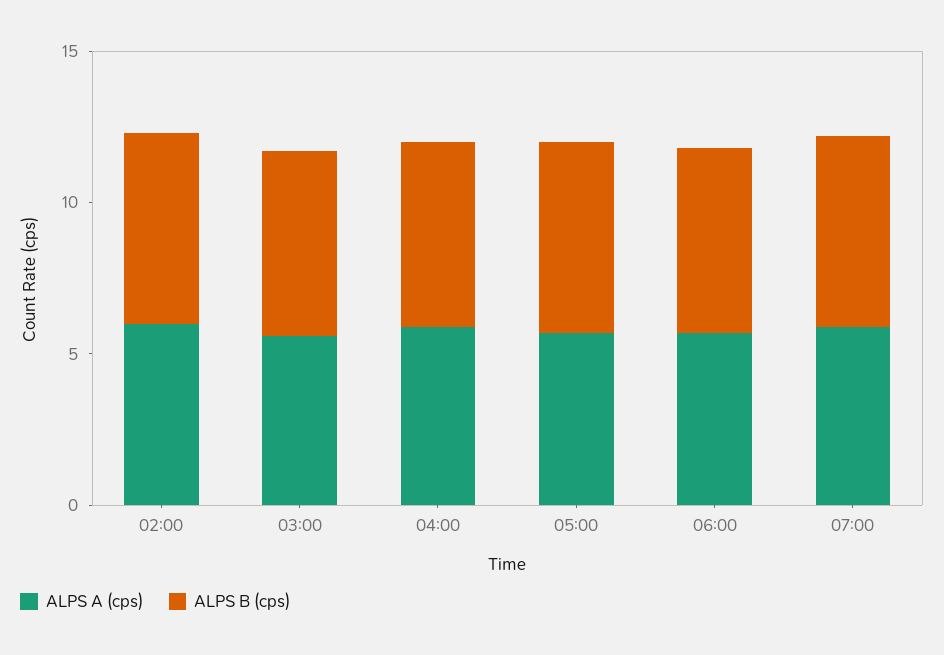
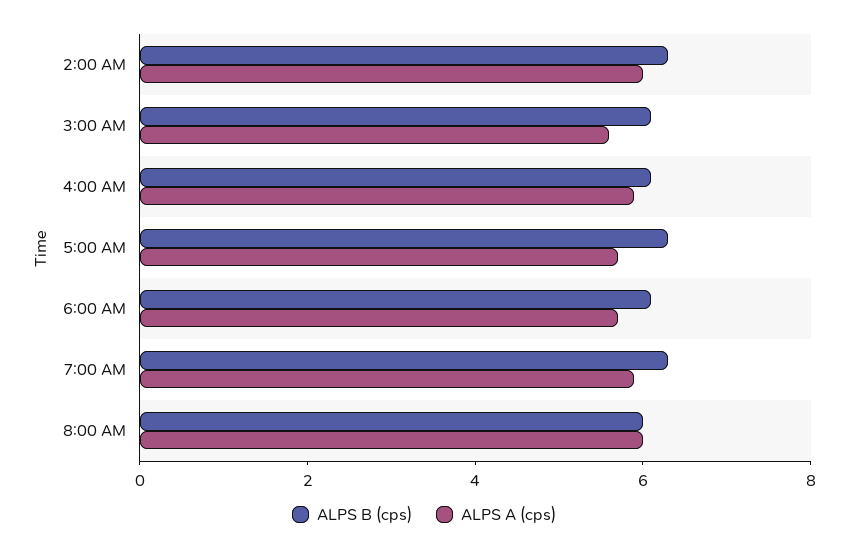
ALPS B (cps), 8:00 AM: none -> 6
ALPS A (cps), 8:00 AM: none -> 6

